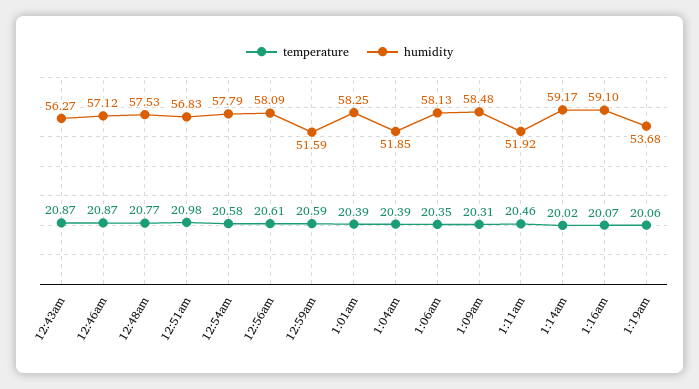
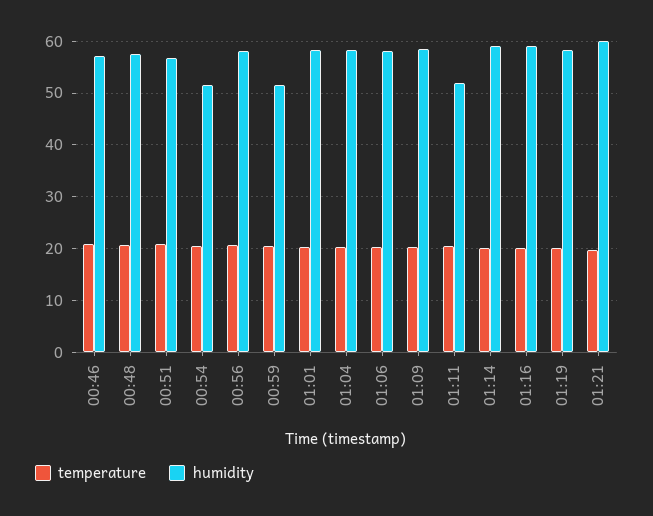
temperature, 12:43am: 20.87 -> none
humidity, 12:43am: 56.27 -> none
humidity, 12:54am: 57.79 -> 52
humidity, 1:04am: 51.85 -> 58
humidity, 1:19am: 53.68 -> 58
temperature, 01:21: none -> 20
humidity, 01:21: none -> 60

